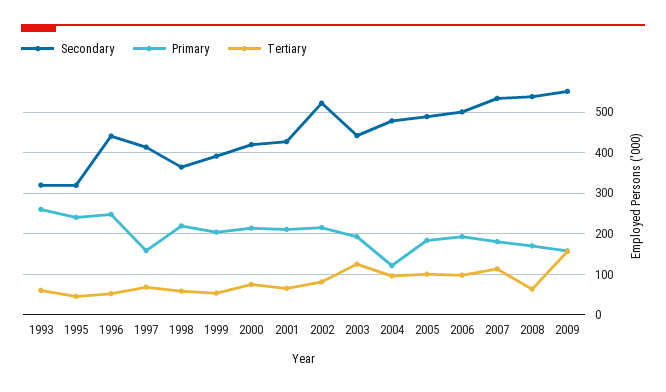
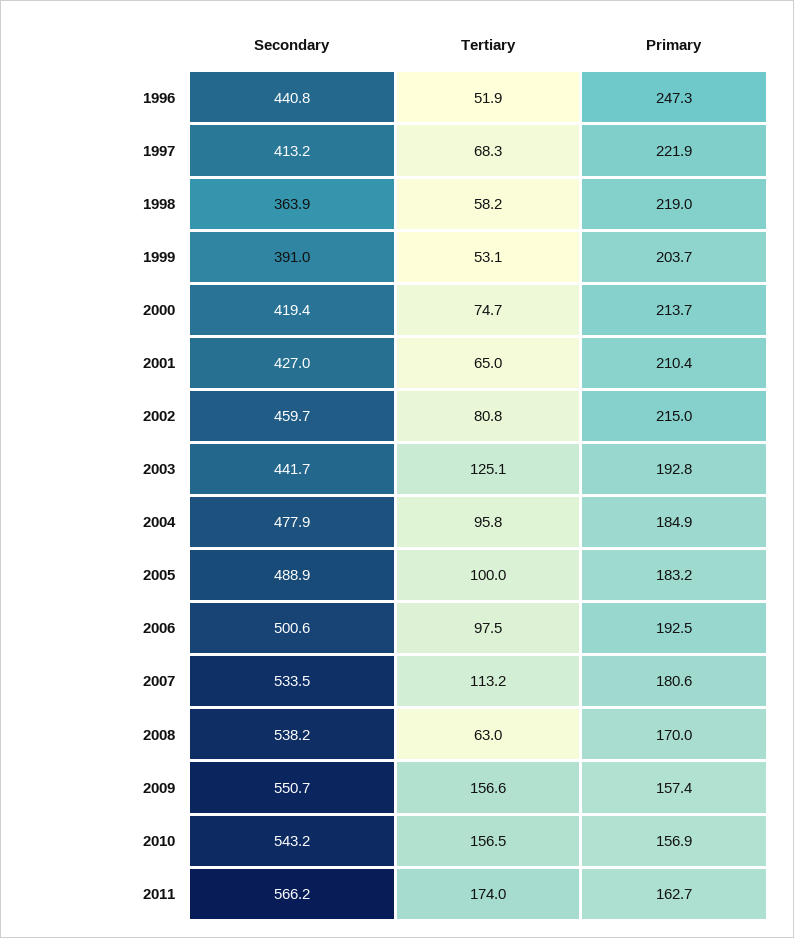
Secondary, 1993: 320 -> none
Primary, 1993: 260 -> none
Tertiary, 1993: 60 -> none
Secondary, 1995: 320 -> none
Primary, 1995: 240 -> none
Tertiary, 1995: 40 -> none
Primary, 1997: 160 -> 221.9
Secondary, 2002: 520 -> 459.7
Primary, 2004: 120 -> 184.9
Secondary, 2010: none -> 543.2
Tertiary, 2010: none -> 156.5
Primary, 2010: none -> 156.9
Secondary, 2011: none -> 566.2
Tertiary, 2011: none -> 174
Primary, 2011: none -> 162.7

